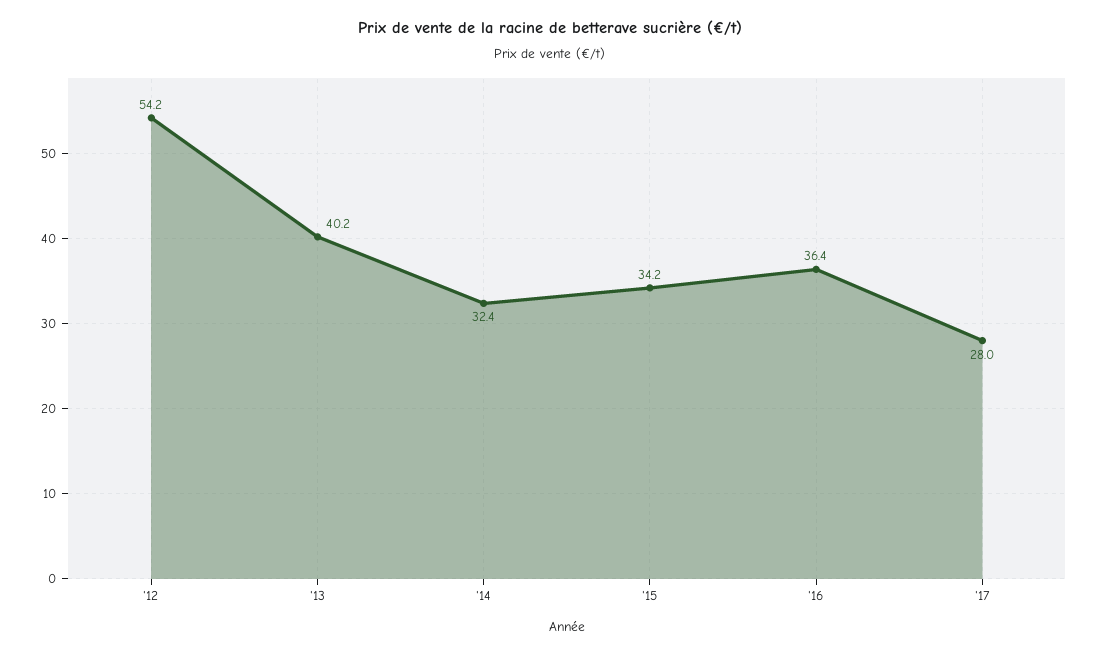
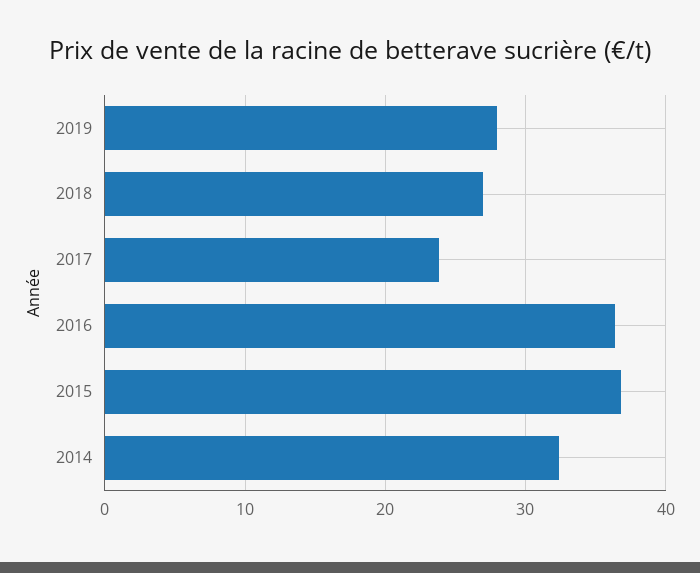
'12: 54.2 -> none
'13: 40.2 -> none
'15: 34.2 -> 37
'17: 28 -> 24
2019: none -> 28
2018: none -> 27

